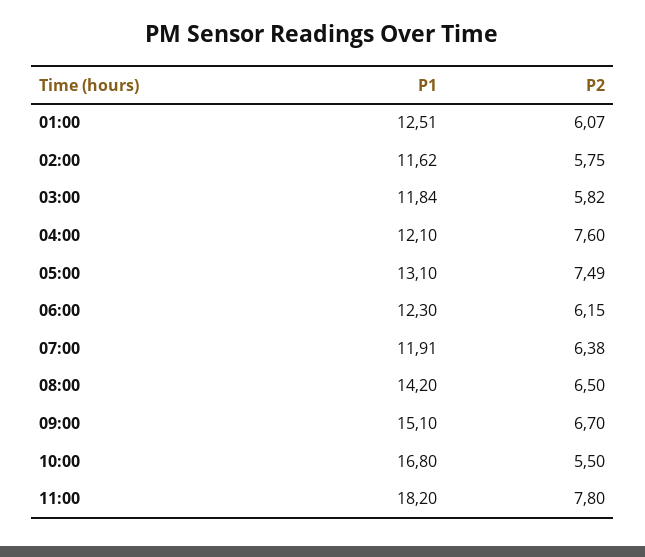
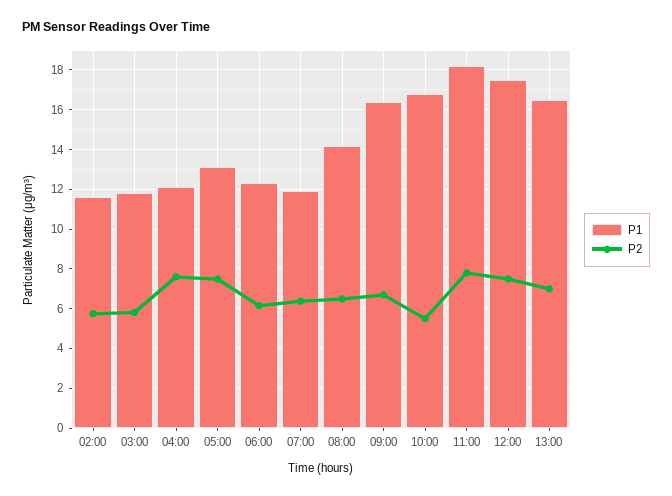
P1, 01:00: 12.51 -> none
P2, 01:00: 6.07 -> none
P1, 09:00: 15.1 -> 16.5
P1, 12:00: none -> 17.5
P2, 12:00: none -> 7.5
P1, 13:00: none -> 16.5
P2, 13:00: none -> 7

